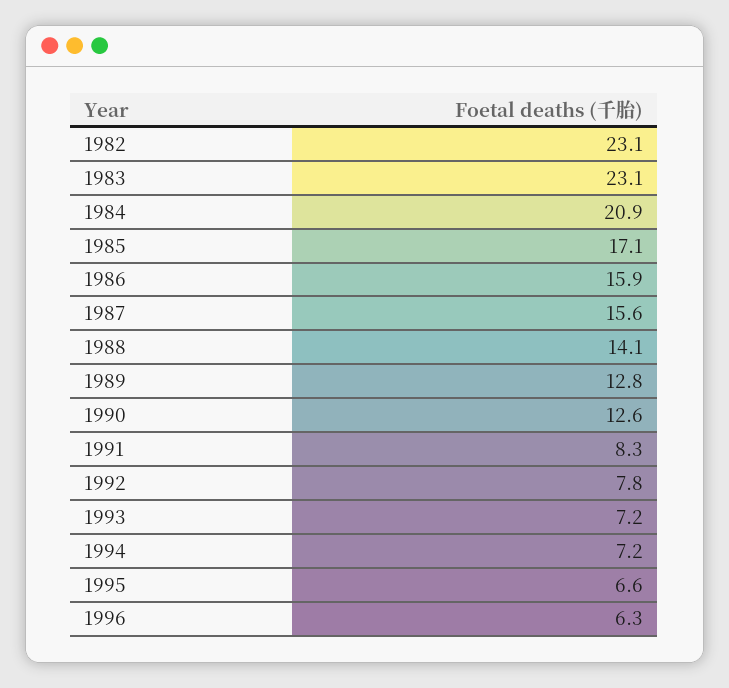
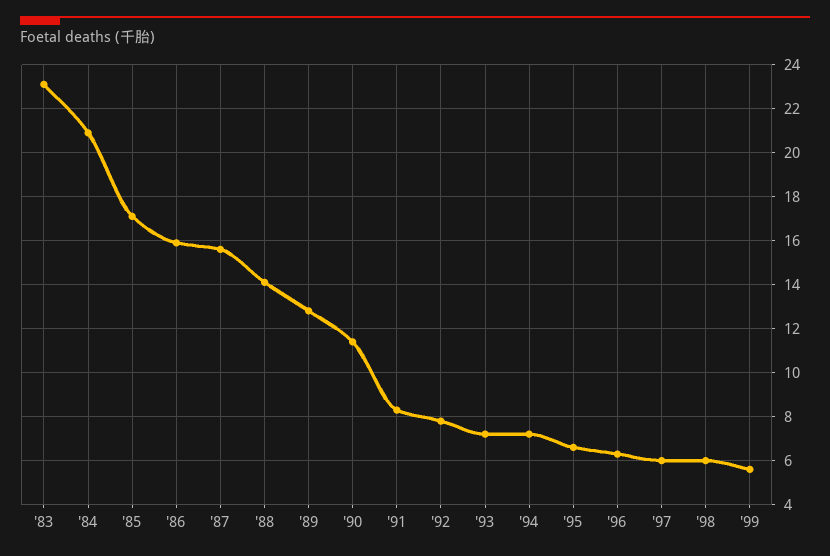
1982: 23.1 -> none
1990: 12.6 -> 11.5
'97: none -> 6
'98: none -> 6
'99: none -> 5.5

